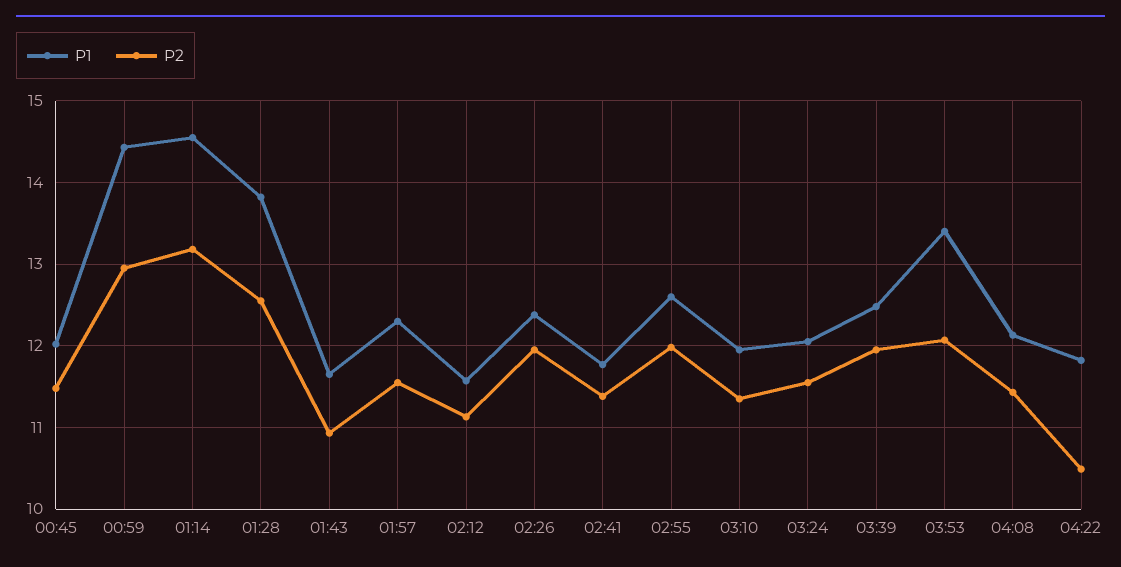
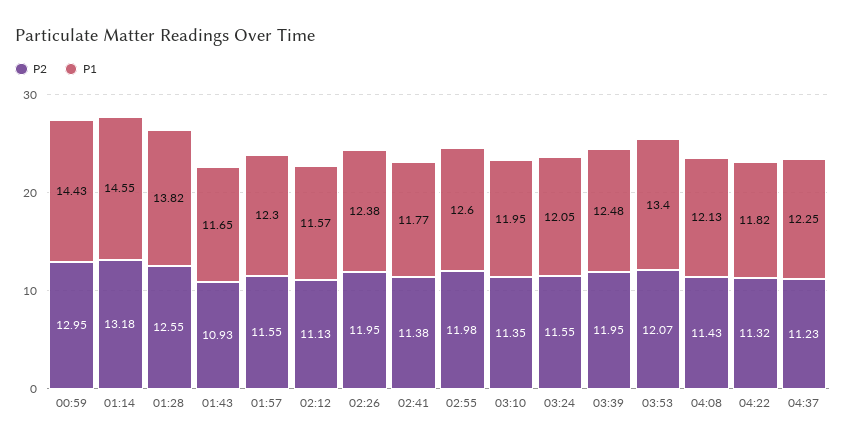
P1, 00:45: 12 -> none
P2, 00:45: 11.5 -> none
P2, 04:22: 10.5 -> 11.32
P2, 04:37: none -> 11.23
P1, 04:37: none -> 12.25

